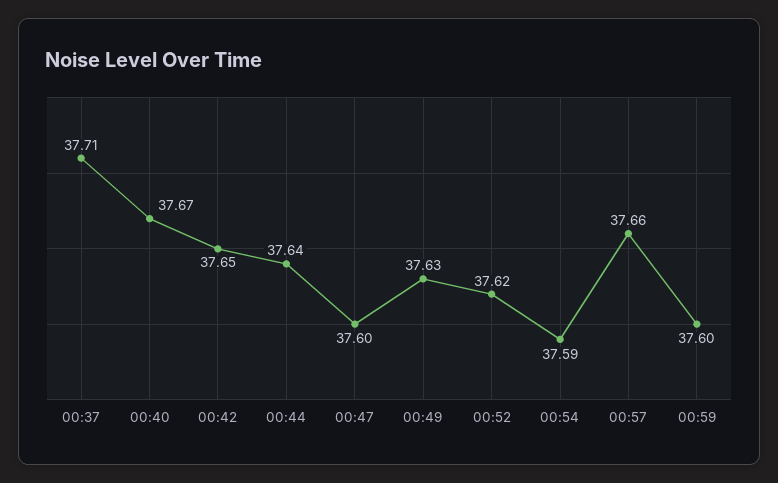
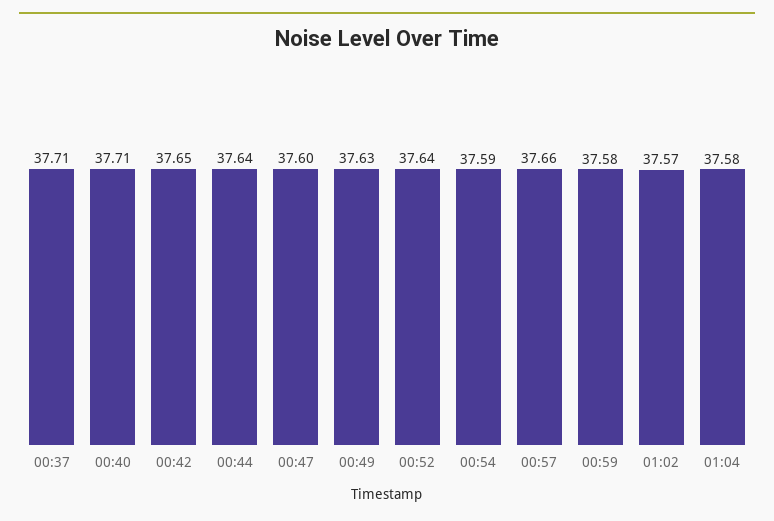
00:40: 37.67 -> 37.71
00:52: 37.62 -> 37.64
00:59: 37.6 -> 37.58
01:02: none -> 37.57
01:04: none -> 37.58

